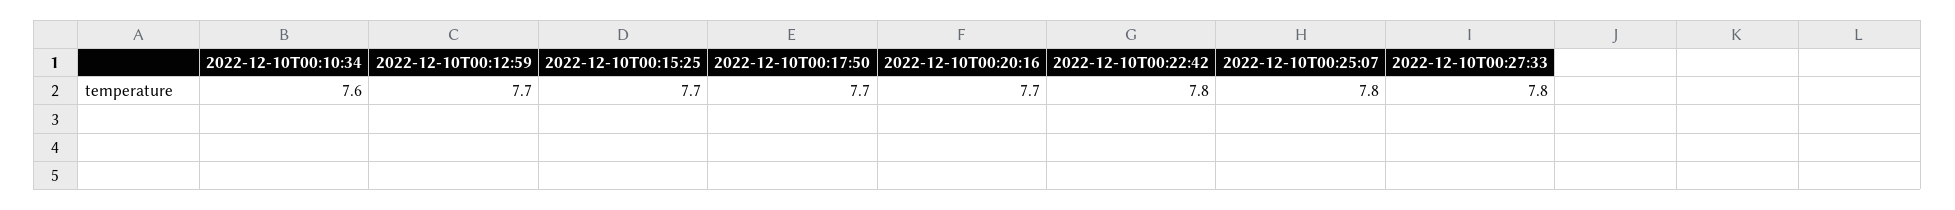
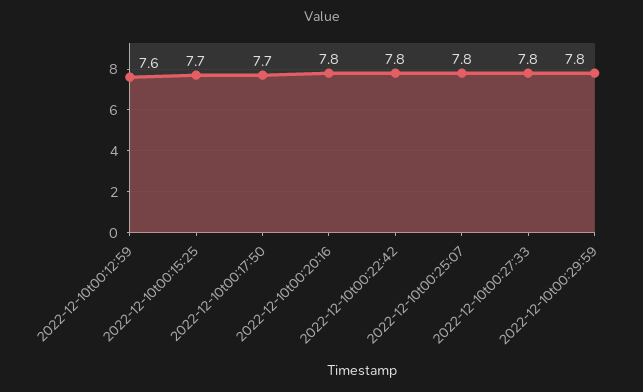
2022-12-10T00:10:34: 7.6 -> none
2022-12-10T00:12:59: 7.7 -> 7.6
2022-12-10T00:20:16: 7.7 -> 7.8
2022-12-10t00:29:59: none -> 7.8

